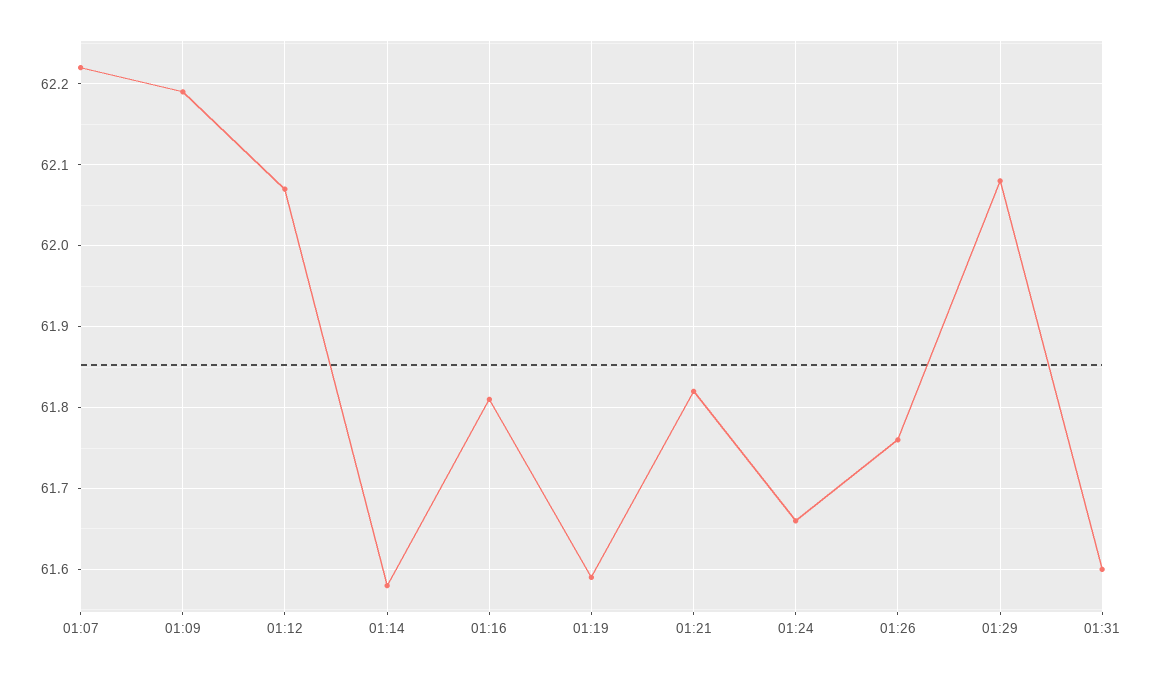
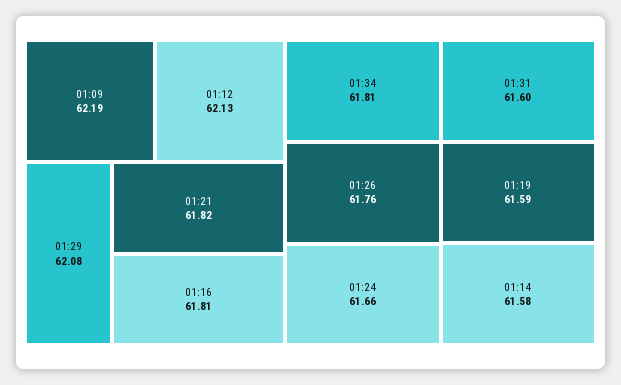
01:07: 62.22 -> none
01:12: 62.07 -> 62.13
01:34: none -> 61.81

